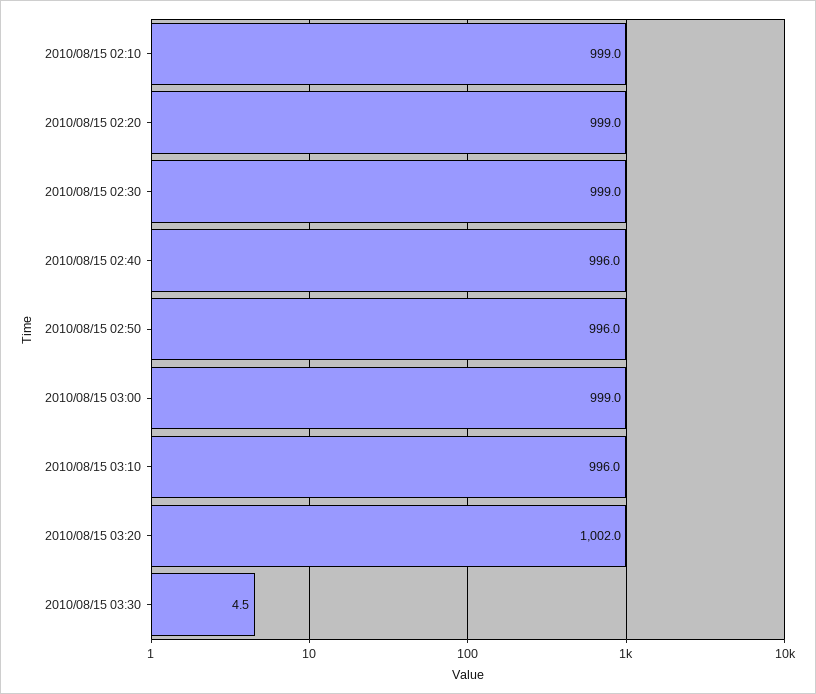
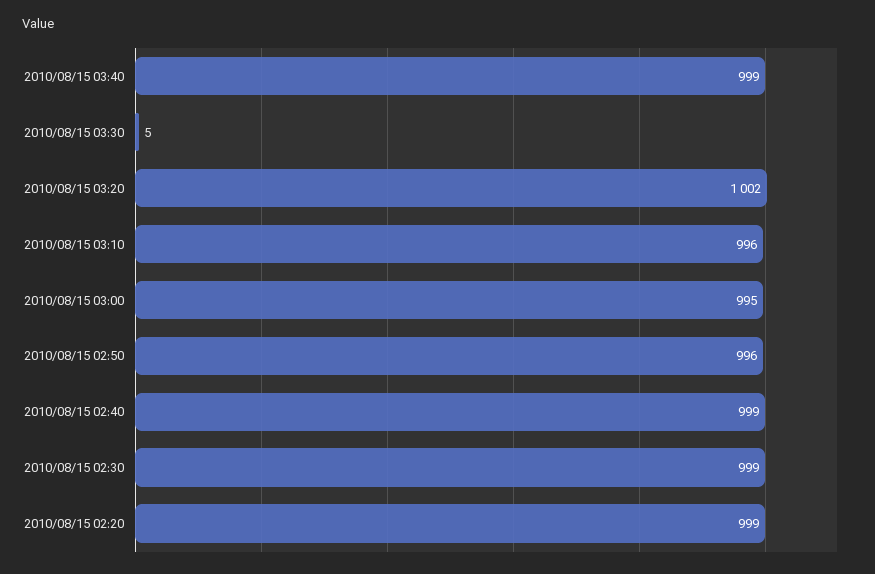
2010/08/15 02:10: 999 -> none
2010/08/15 02:40: 996 -> 999
2010/08/15 03:00: 999 -> 995
2010/08/15 03:40: none -> 999

